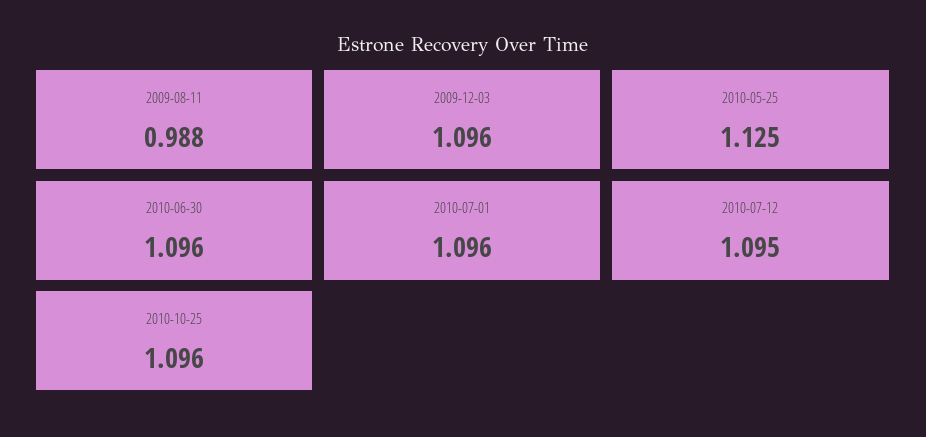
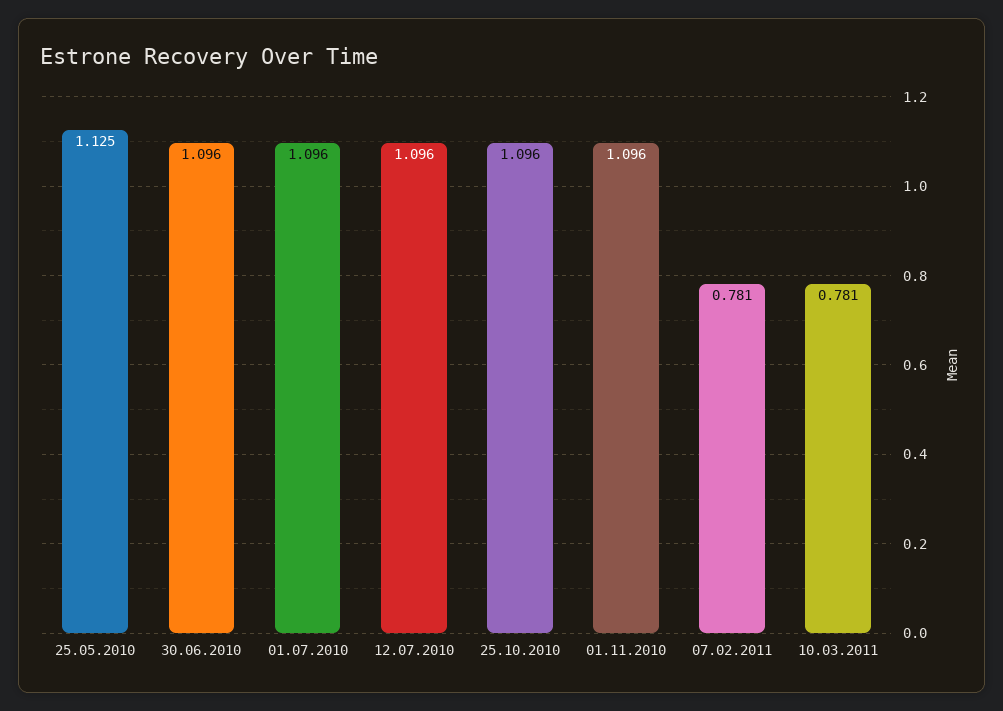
2009-08-11: 0.988 -> none
2009-12-03: 1.096 -> none
2010-07-12: 1.095 -> 1.096
01.11.2010: none -> 1.096
07.02.2011: none -> 0.781
10.03.2011: none -> 0.781

